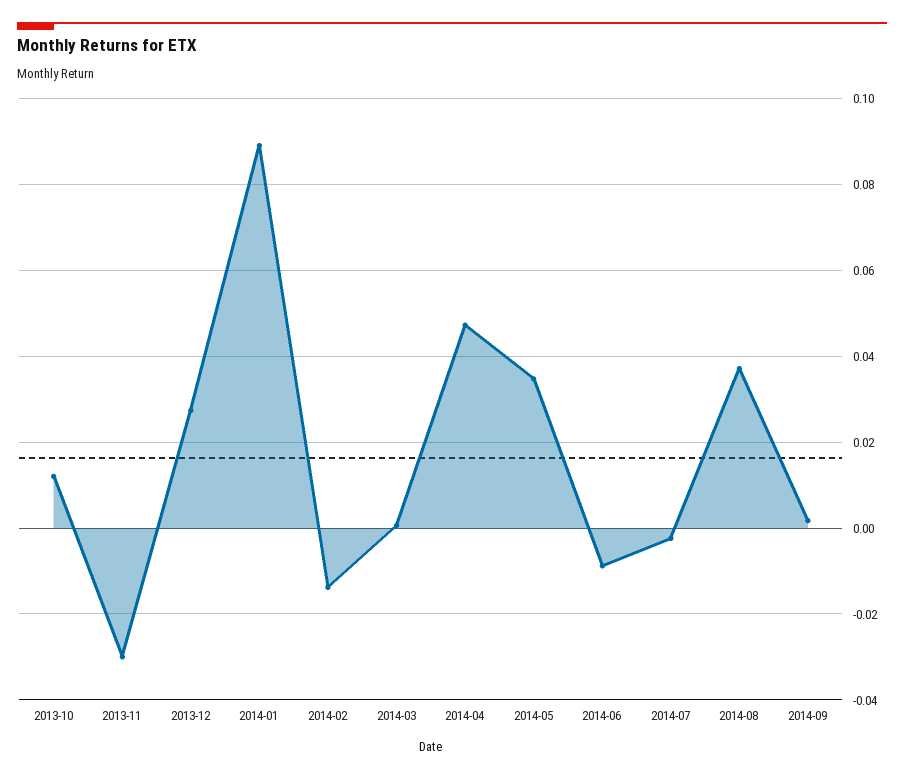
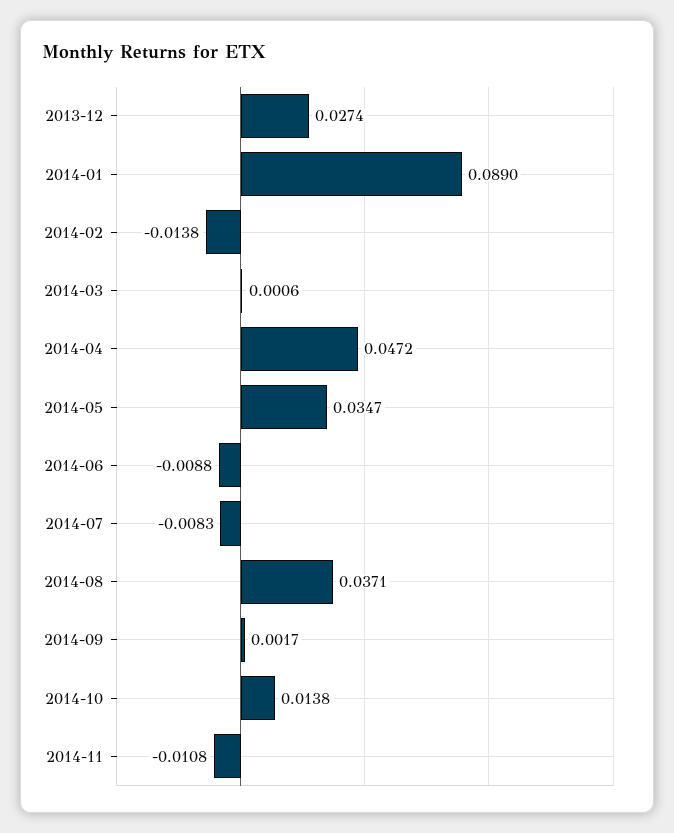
2013-10: 0.012 -> none
2013-11: -0.03 -> none
2014-07: -0.002 -> -0.0083
2014-10: none -> 0.0138
2014-11: none -> -0.0108

